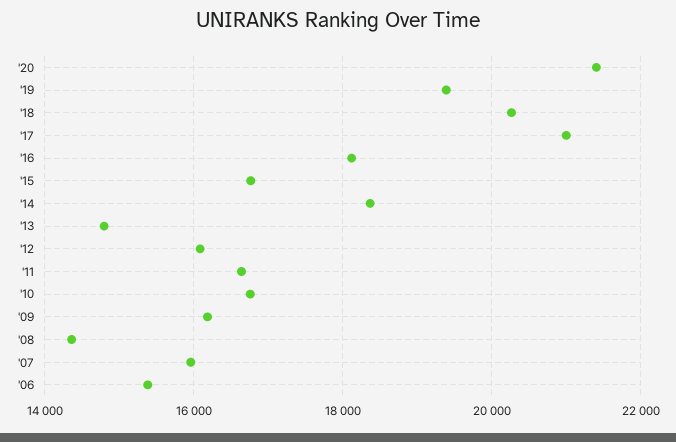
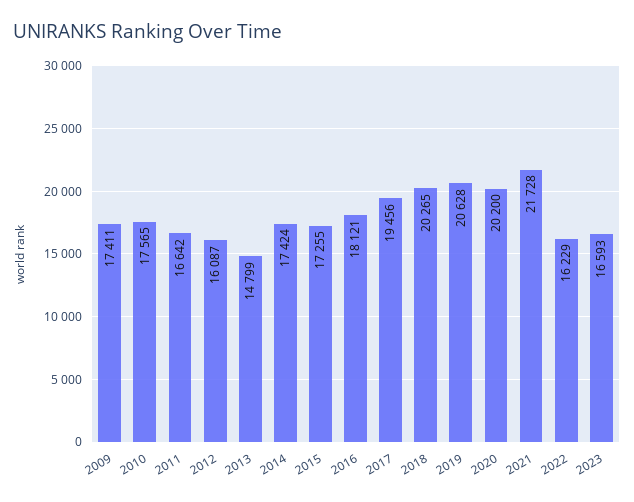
'20: 21400 -> 20200
'19: 19400 -> 20628
'17: 21000 -> 19456
'15: 16800 -> 17255
'14: 18400 -> 17424
'10: 16800 -> 17565
'09: 16200 -> 17411
'08: 14400 -> none
'07: 16000 -> none
'06: 15400 -> none
2021: none -> 21728
2022: none -> 16229
2023: none -> 16593

